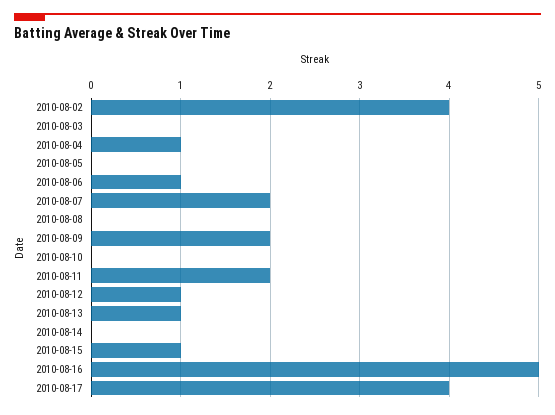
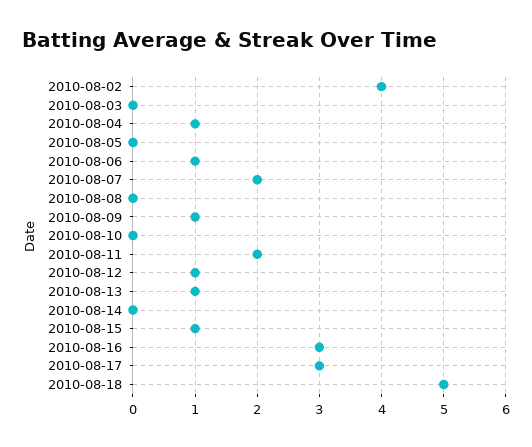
2010-08-09: 2 -> 1
2010-08-16: 5 -> 3
2010-08-17: 4 -> 3
2010-08-18: none -> 5

